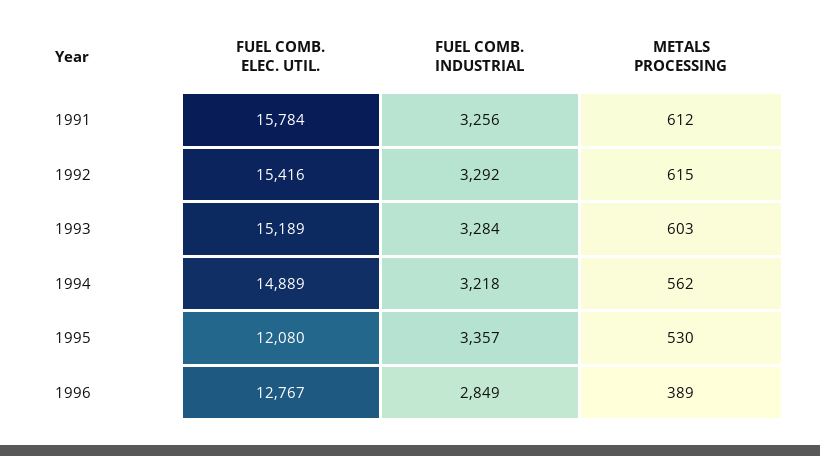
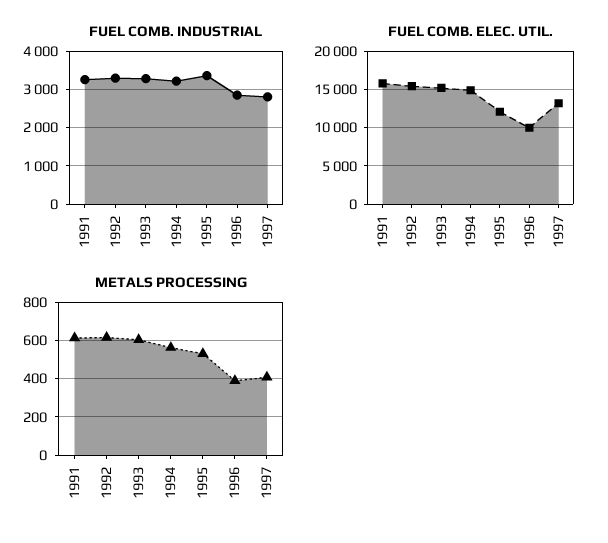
FUEL COMB. ELEC. UTIL., 1996: 12767 -> 10000
FUEL COMB. INDUSTRIAL, 1997: none -> 2800
FUEL COMB. ELEC. UTIL., 1997: none -> 13000
METALS PROCESSING, 1997: none -> 400

